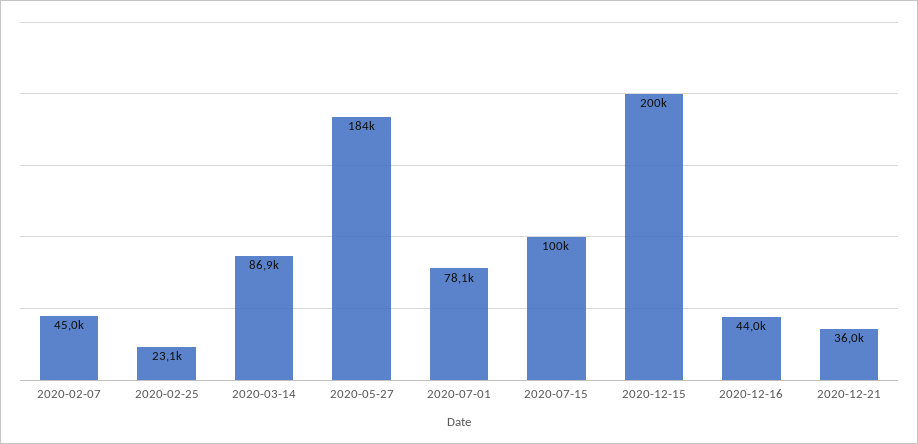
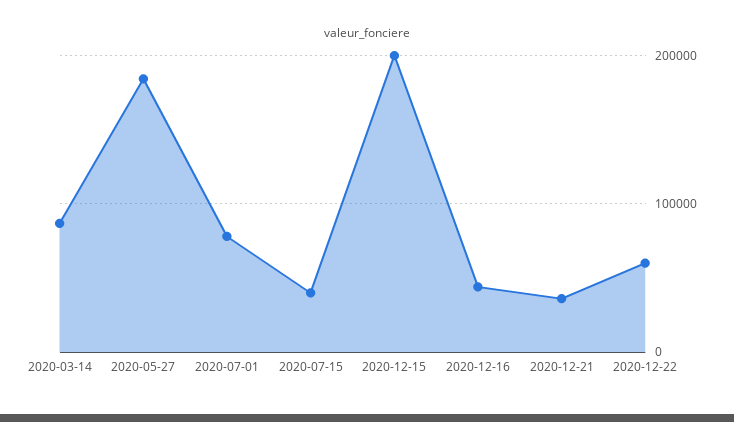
2020-02-07: 45000 -> none
2020-02-25: 23100 -> none
2020-07-15: 100000 -> 40000
2020-12-22: none -> 60000

